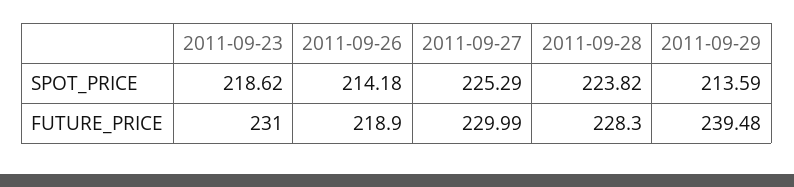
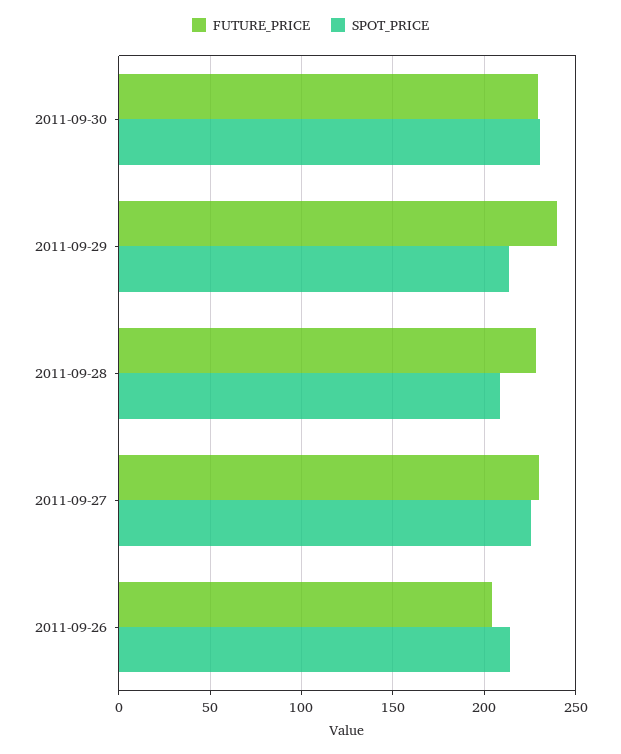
SPOT_PRICE, 2011-09-23: 218.62 -> none
SPOT_PRICE, 2011-09-28: 223.82 -> 210
FUTURE_PRICE, 2011-09-23: 231 -> none
FUTURE_PRICE, 2011-09-26: 218.9 -> 205
FUTURE_PRICE, 2011-09-30: none -> 230
SPOT_PRICE, 2011-09-30: none -> 230

